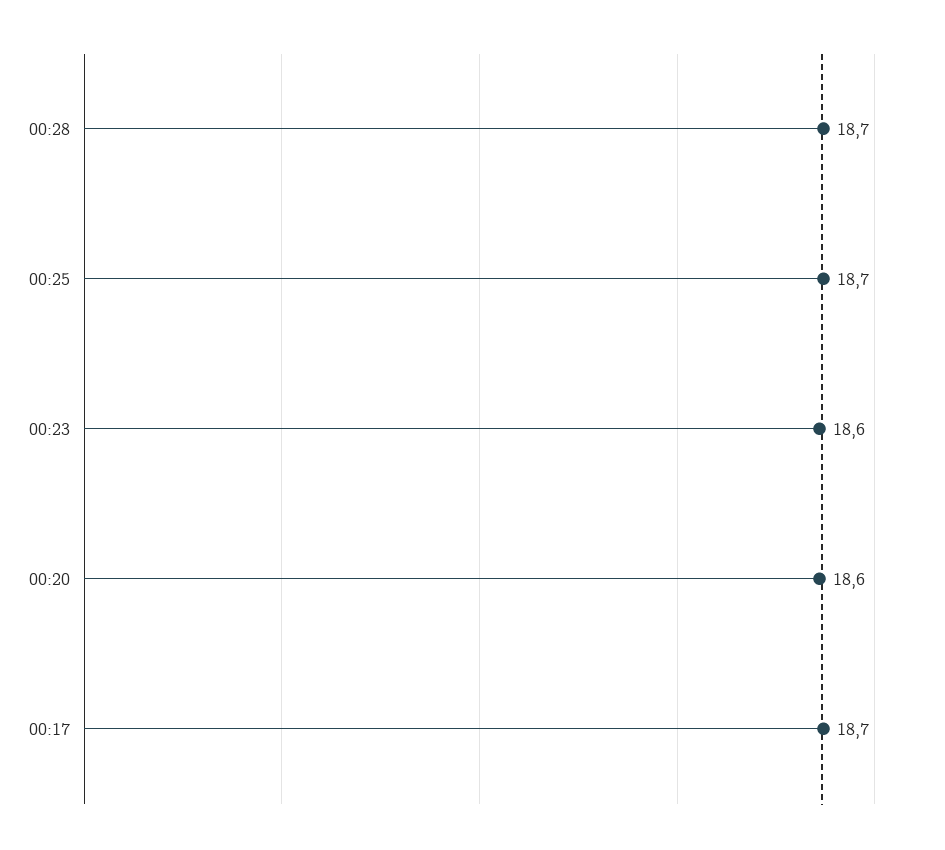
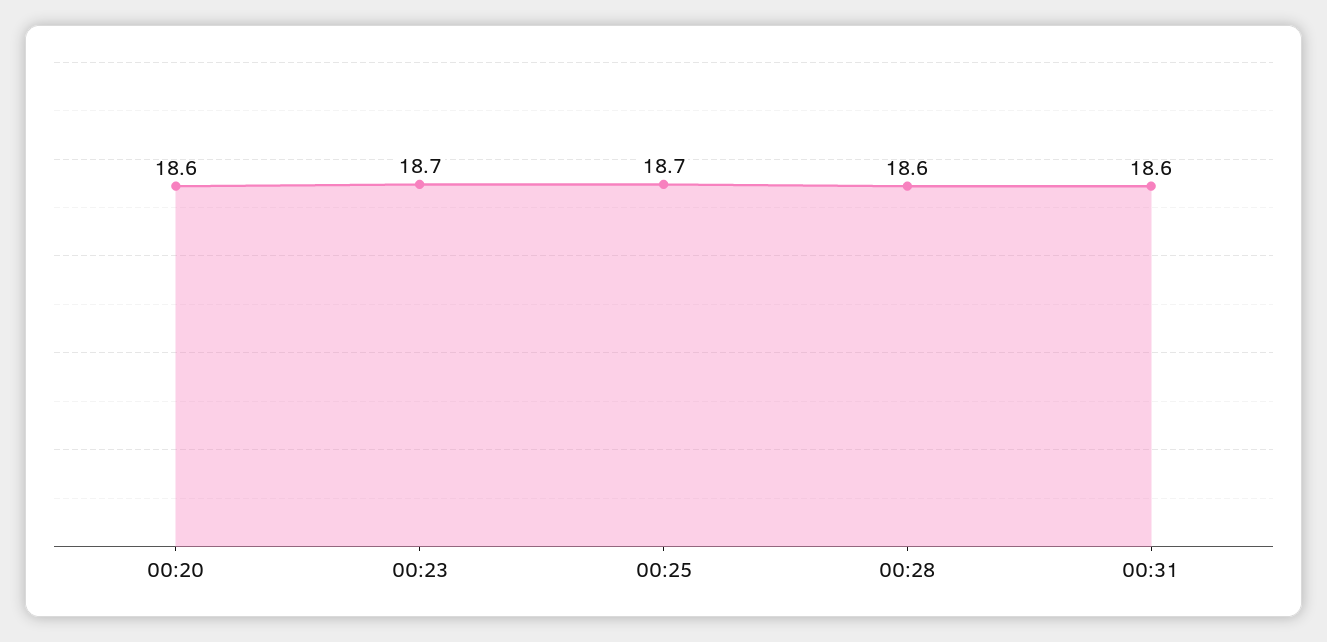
00:28: 18.7 -> 18.6
00:23: 18.6 -> 18.7
00:17: 18.7 -> none
00:31: none -> 18.6

